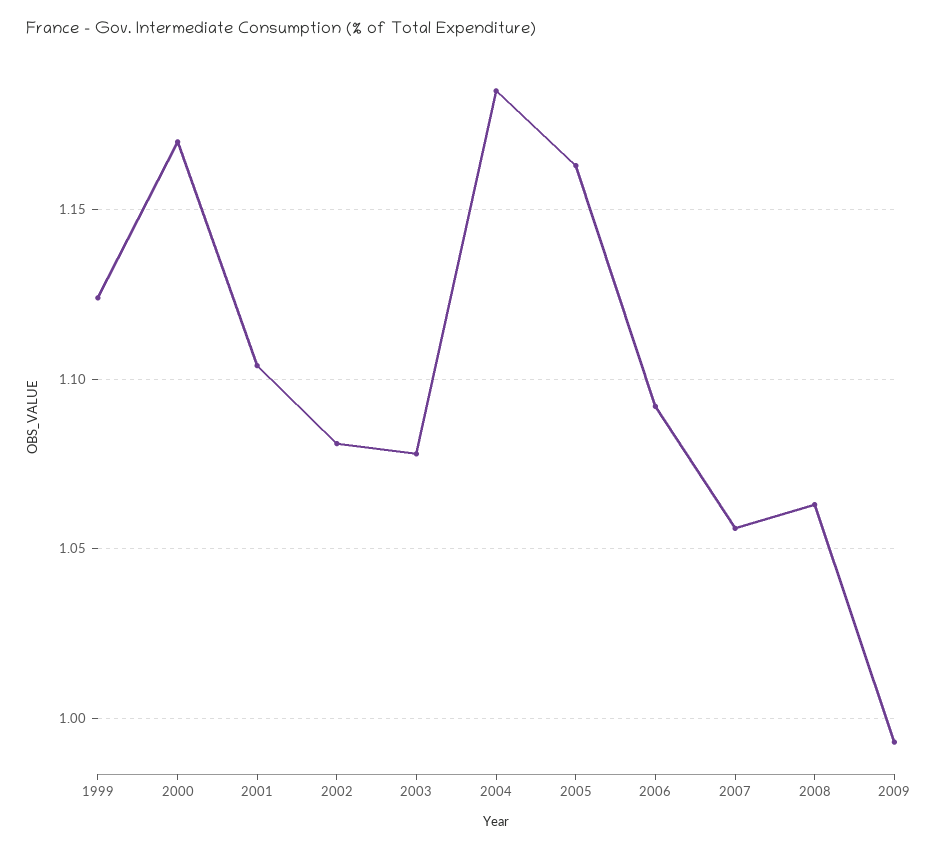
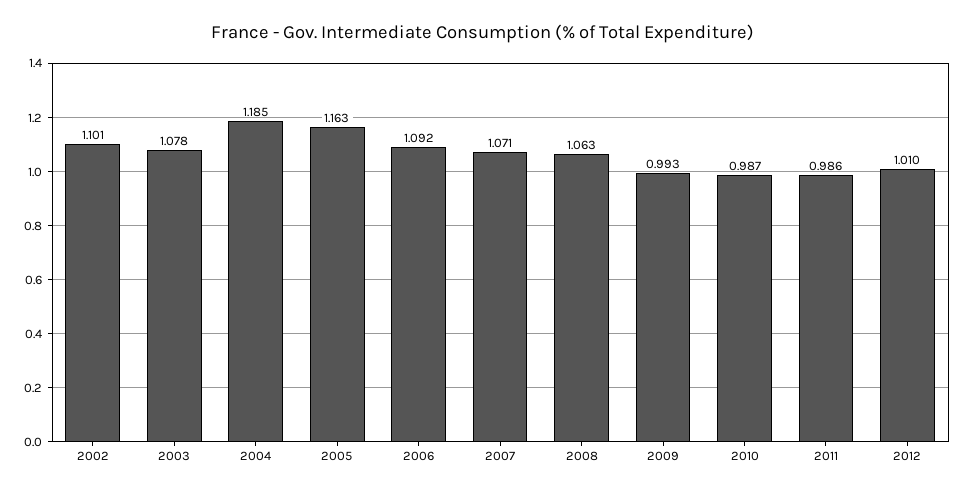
1999: 1.125 -> none
2000: 1.17 -> none
2001: 1.105 -> none
2002: 1.08 -> 1.101
2007: 1.055 -> 1.071
2010: none -> 0.987
2011: none -> 0.986
2012: none -> 1.01

